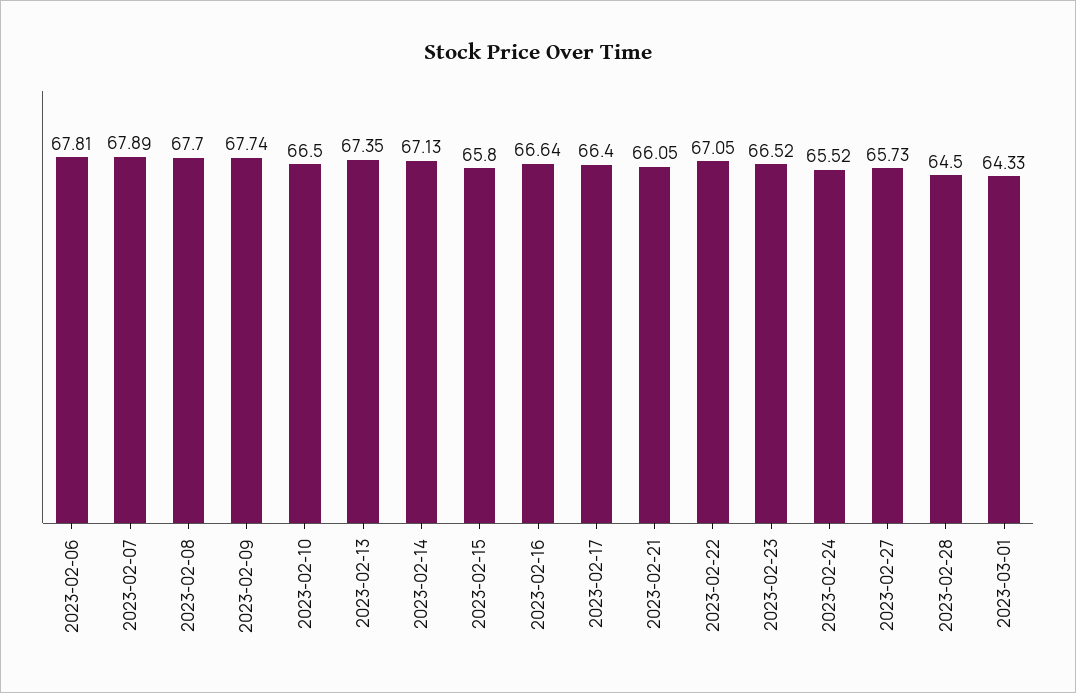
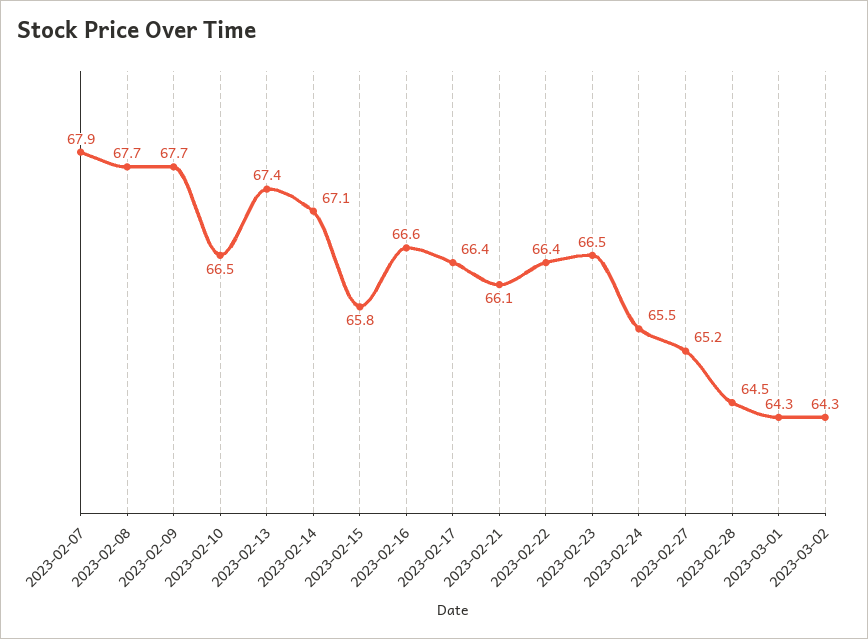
2023-02-06: 67.81 -> none
2023-02-22: 67.05 -> 66.4
2023-02-27: 65.73 -> 65.2
2023-03-02: none -> 64.3

